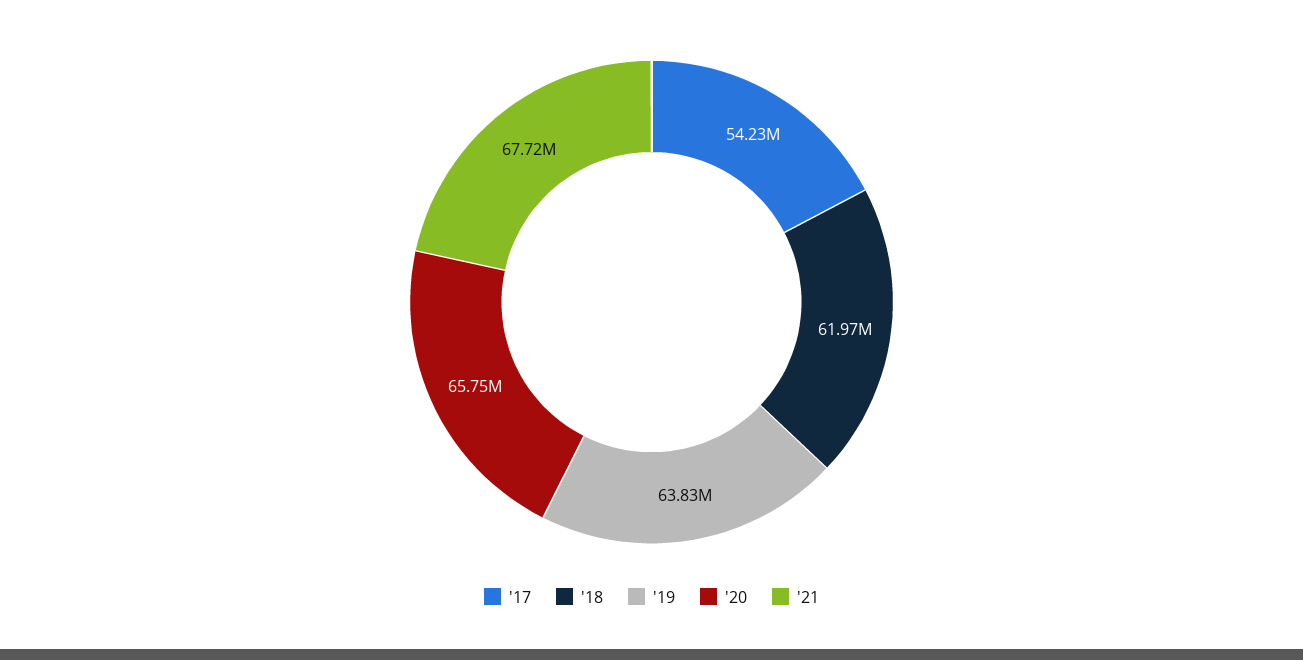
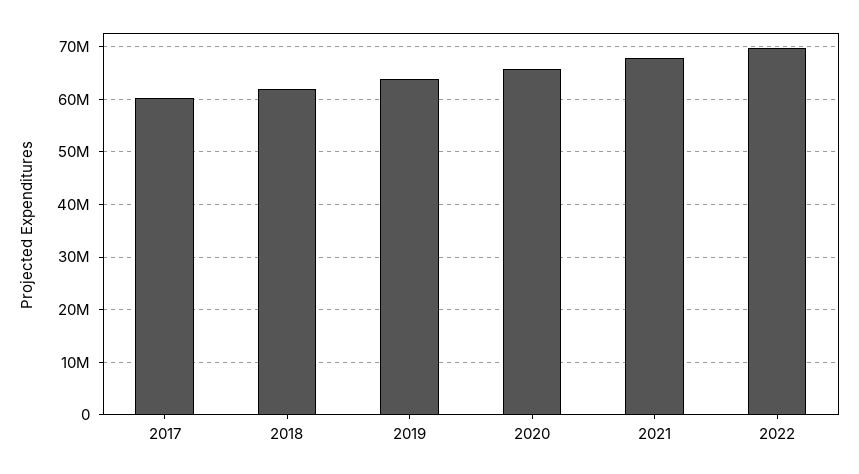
'17: 54230000 -> 60000000
2022: none -> 70000000

